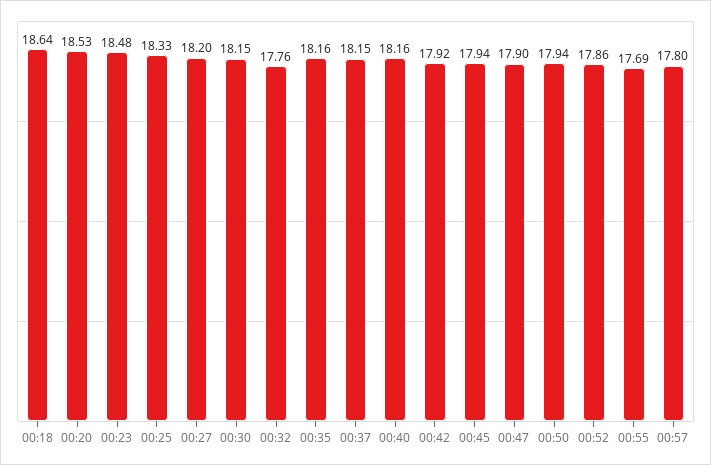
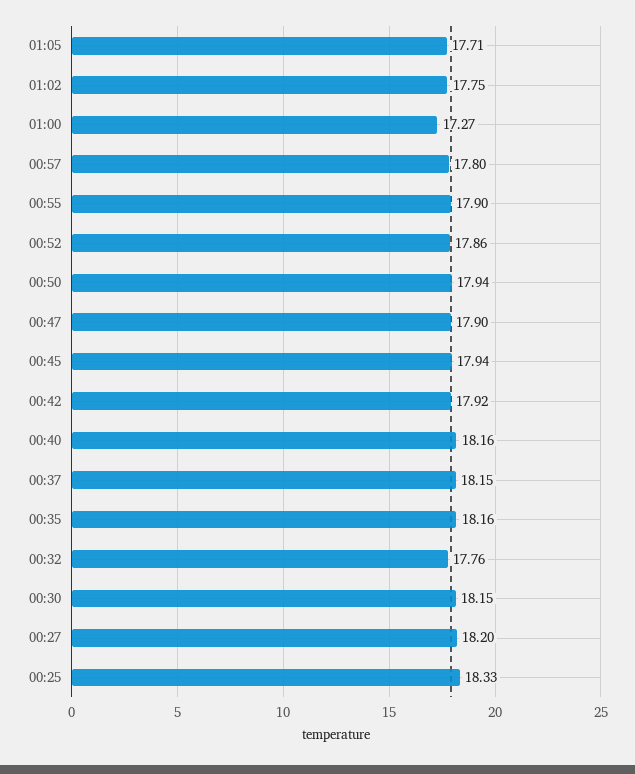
00:18: 18.64 -> none
00:20: 18.53 -> none
00:23: 18.48 -> none
00:55: 17.69 -> 17.9
01:05: none -> 17.71
01:02: none -> 17.75
01:00: none -> 17.27

